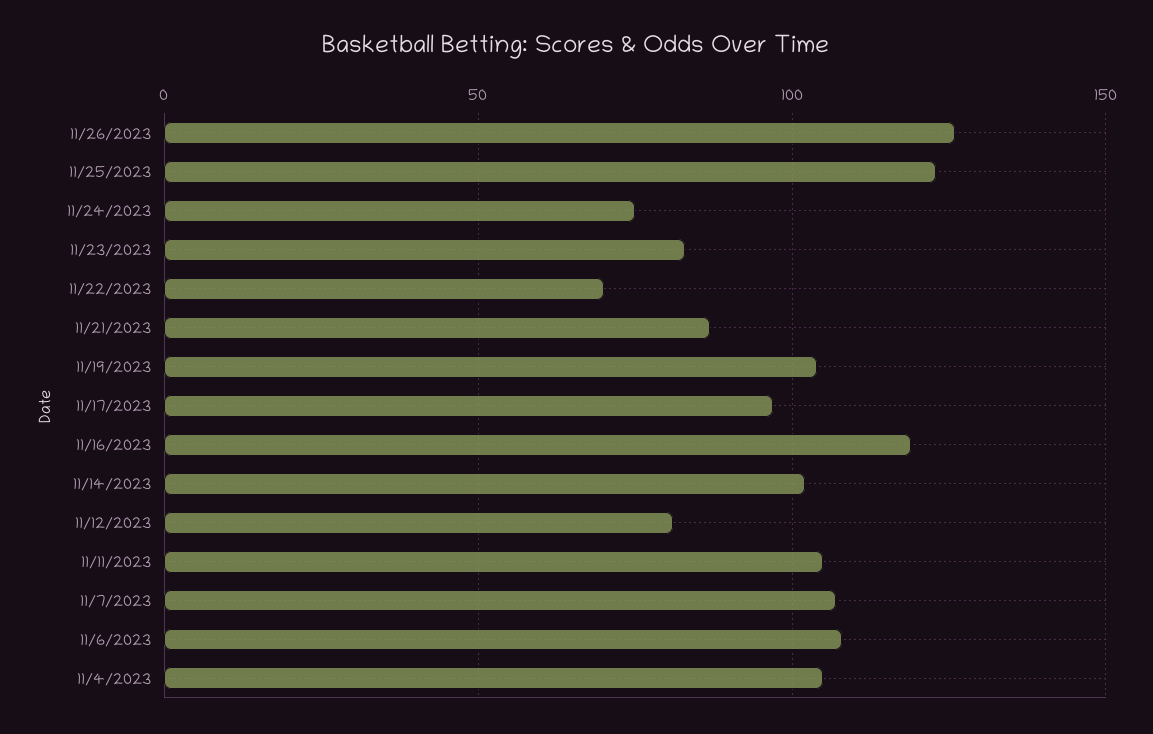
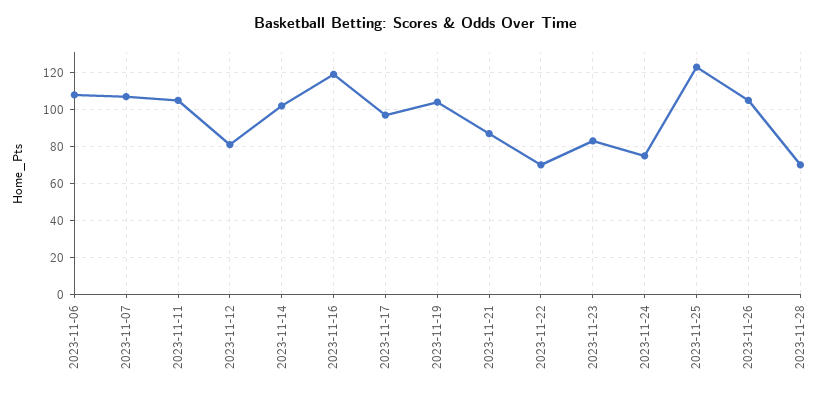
11/26/2023: 125 -> 105
11/4/2023: 105 -> none
2023-11-28: none -> 70

